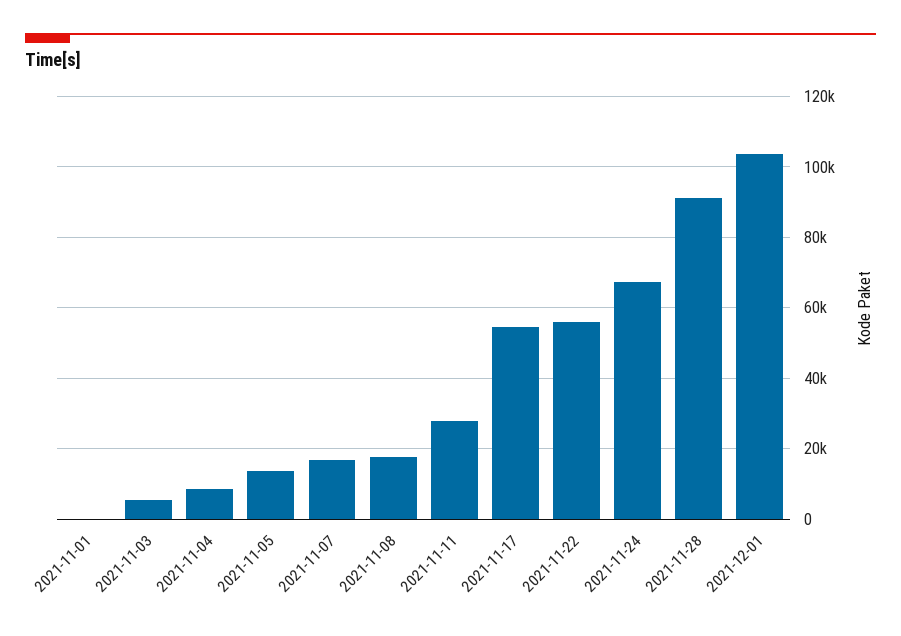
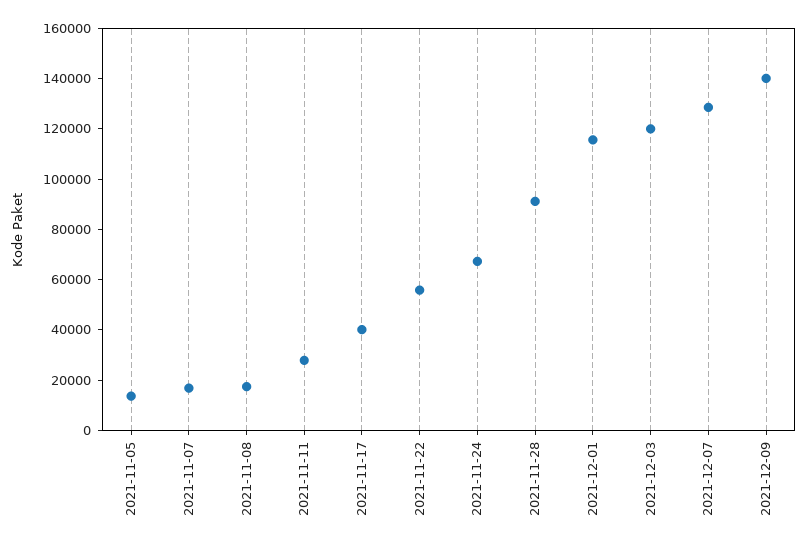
2021-11-01: 0 -> none
2021-11-03: 6000 -> none
2021-11-04: 8000 -> none
2021-11-17: 54000 -> 40000
2021-12-01: 104000 -> 115000
2021-12-03: none -> 120000
2021-12-07: none -> 130000
2021-12-09: none -> 140000

